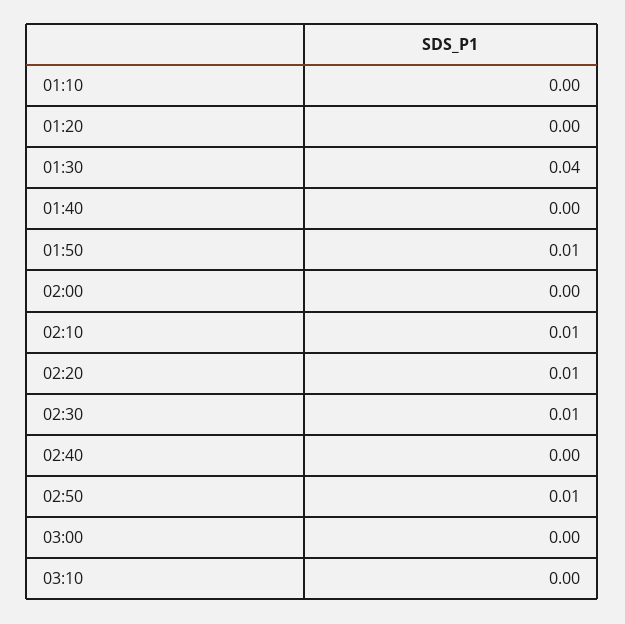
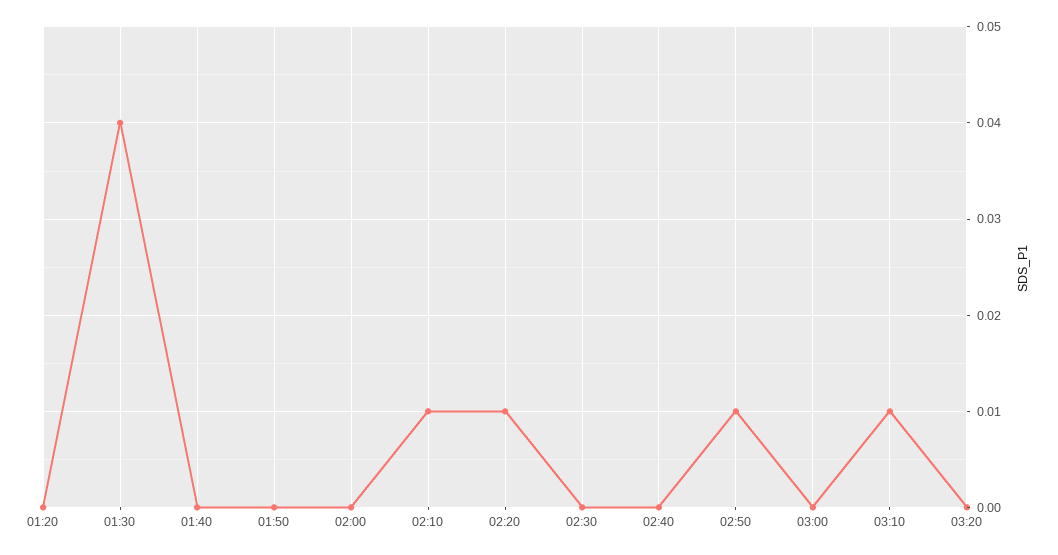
01:10: 0 -> none
01:50: 0.01 -> 0
02:30: 0.01 -> 0
03:10: 0 -> 0.01
03:20: none -> 0

